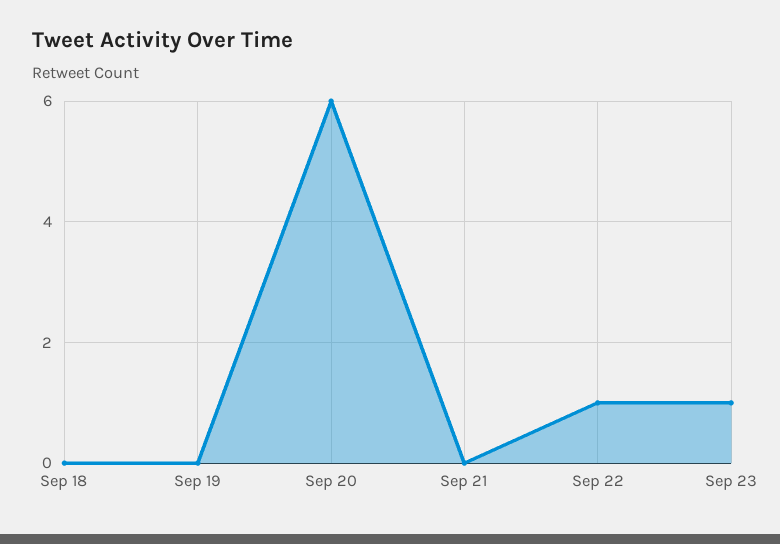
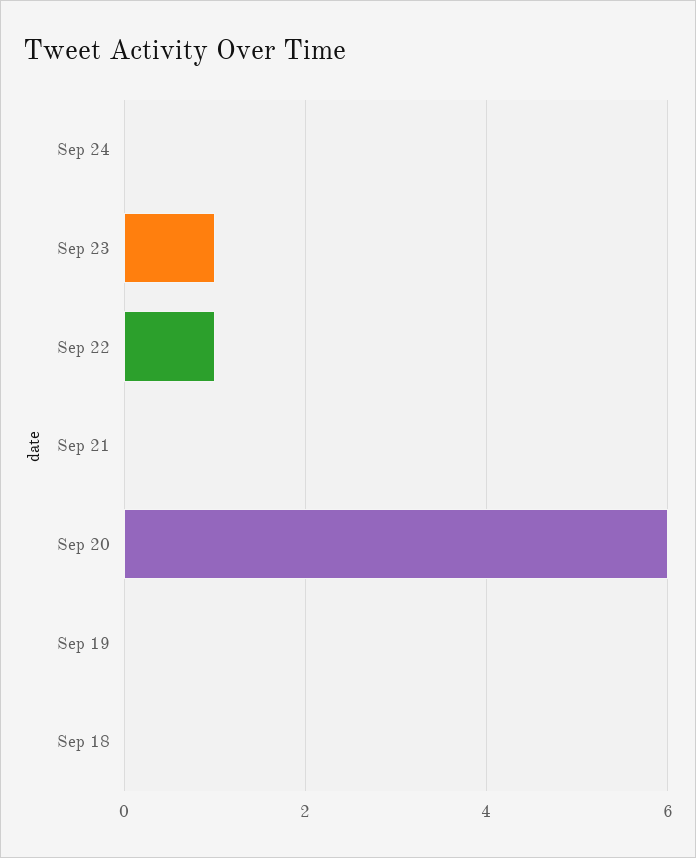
Sep 24: none -> 0

